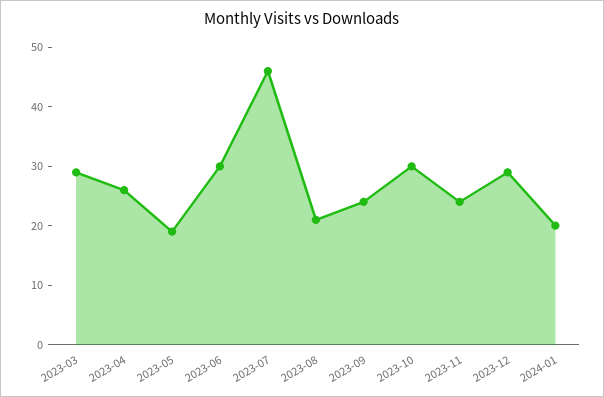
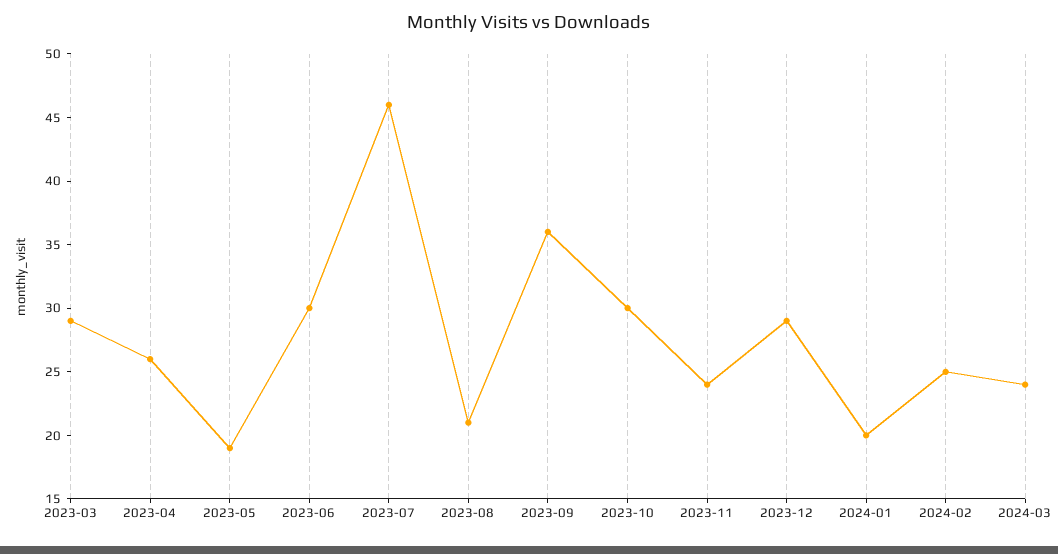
2023-09: 25 -> 36
2024-02: none -> 25
2024-03: none -> 24

